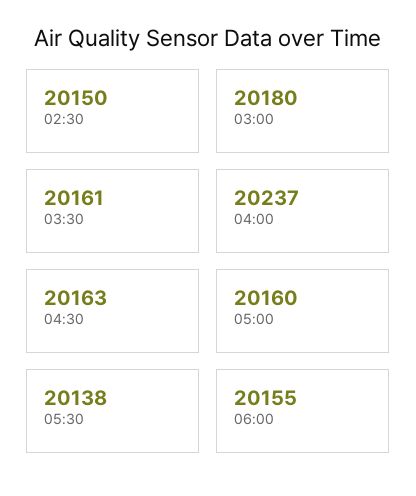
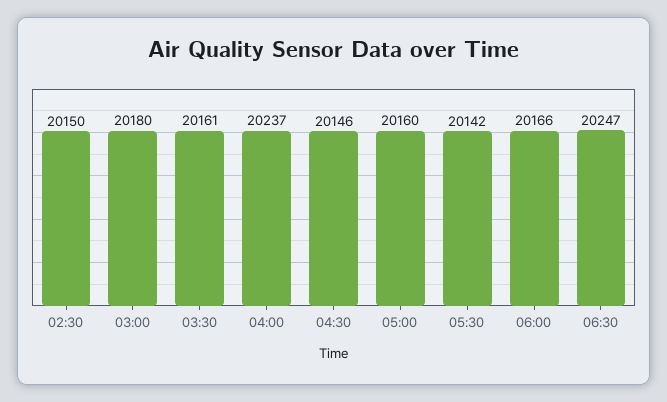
04:30: 20163 -> 20146
05:30: 20138 -> 20142
06:00: 20155 -> 20166
06:30: none -> 20247

